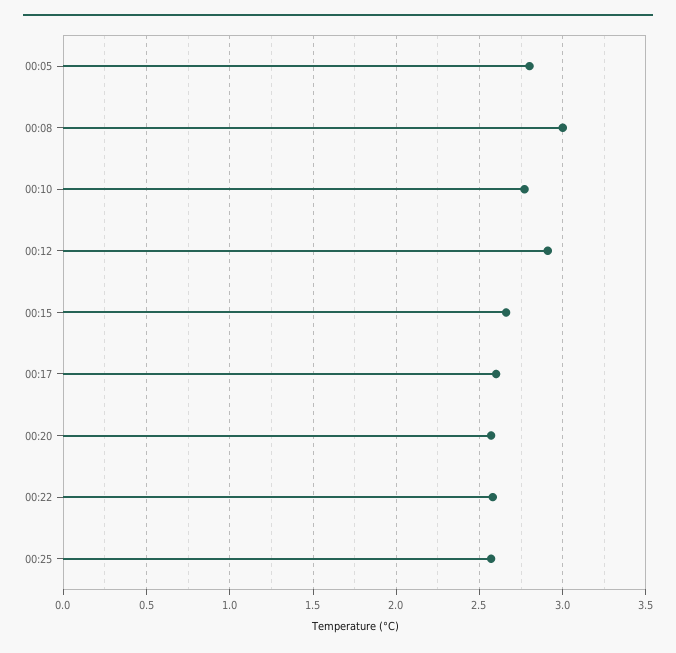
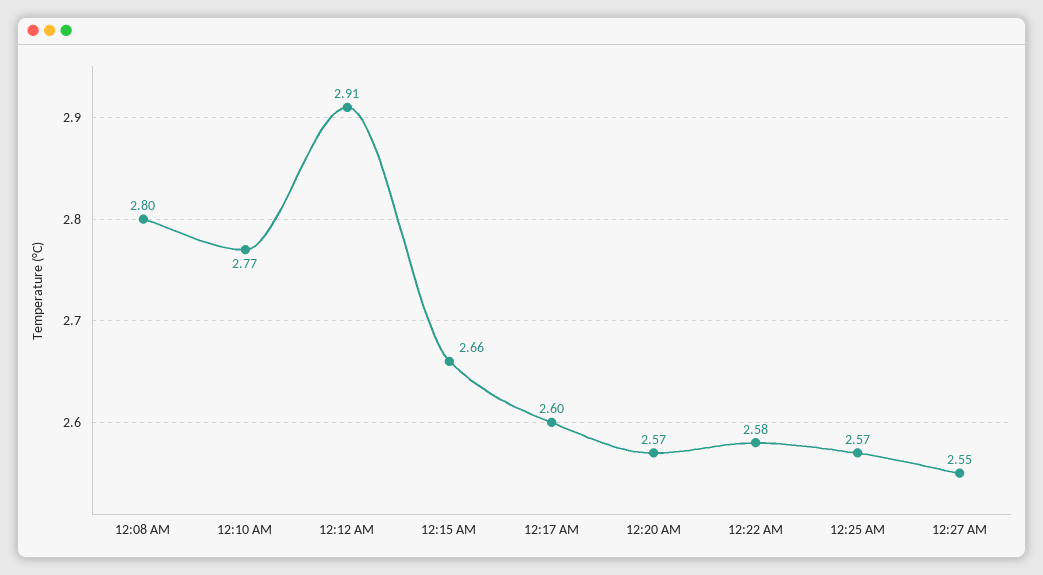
00:05: 2.8 -> none
00:08: 3 -> 2.8
12:27 AM: none -> 2.55

